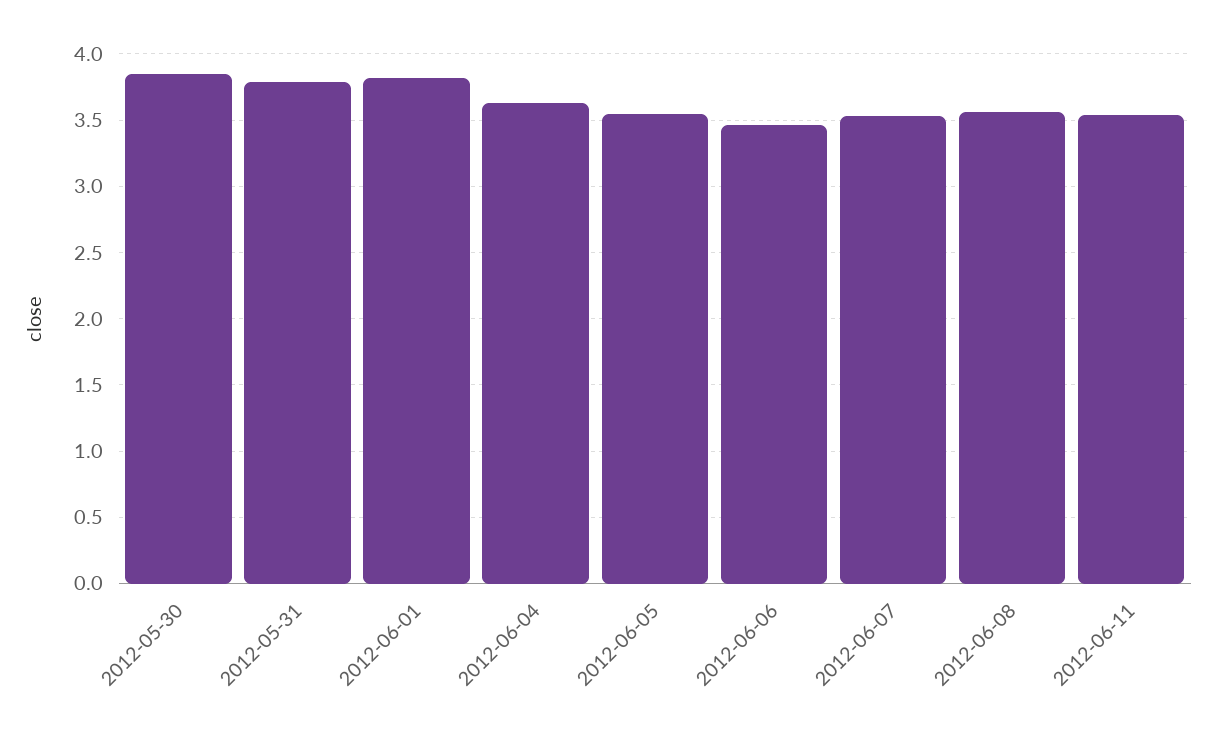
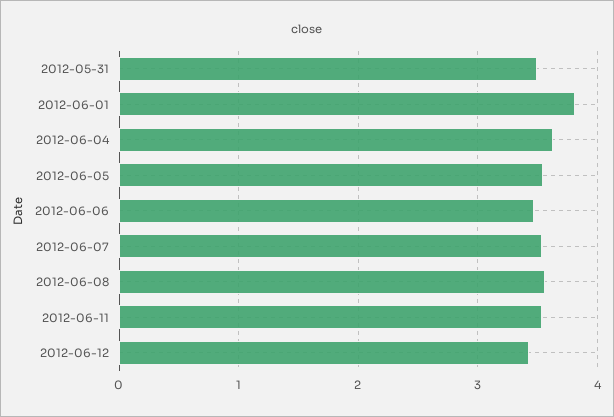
2012-05-30: 3.85 -> none
2012-05-31: 3.8 -> 3.5
2012-06-12: none -> 3.4

